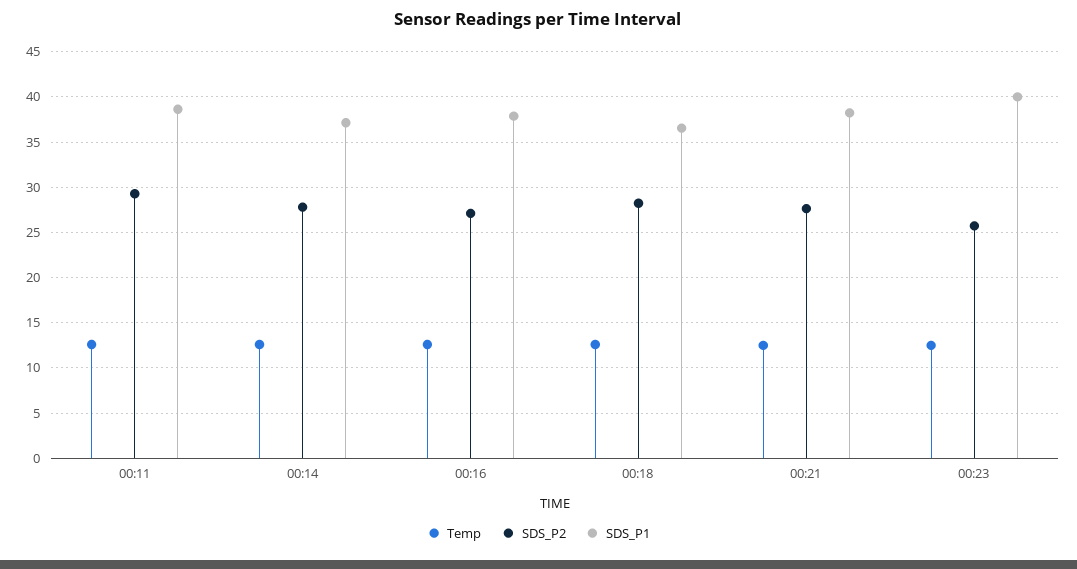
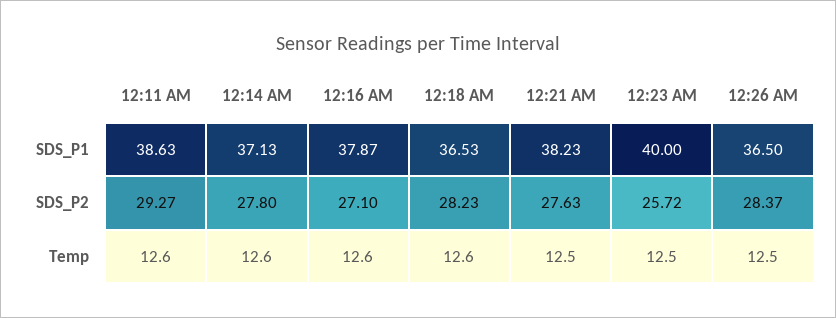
SDS_P1, 12:26 AM: none -> 36.5
SDS_P2, 12:26 AM: none -> 28.37
Temp, 12:26 AM: none -> 12.5

